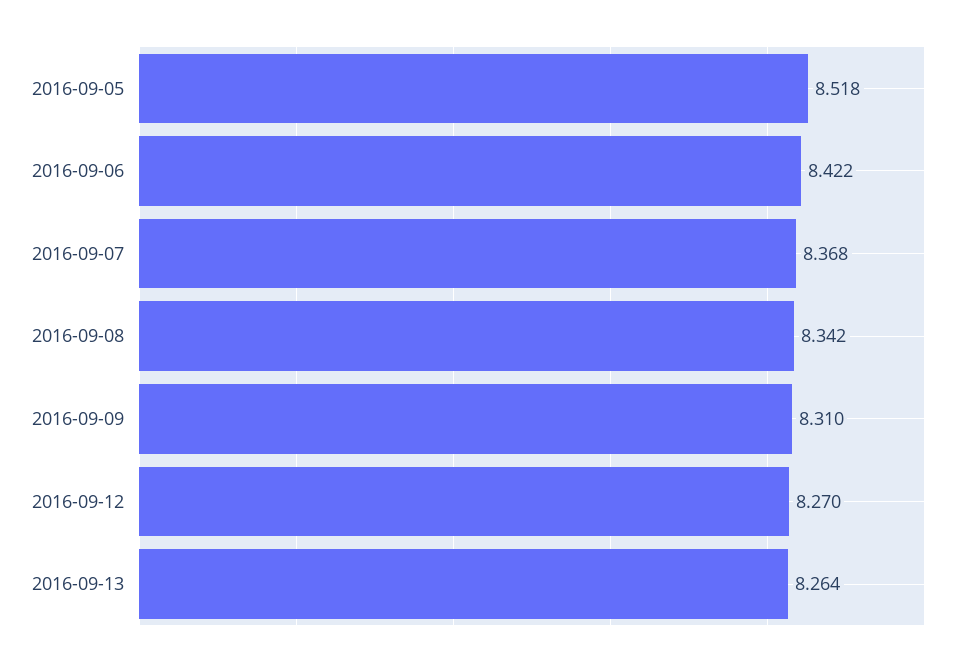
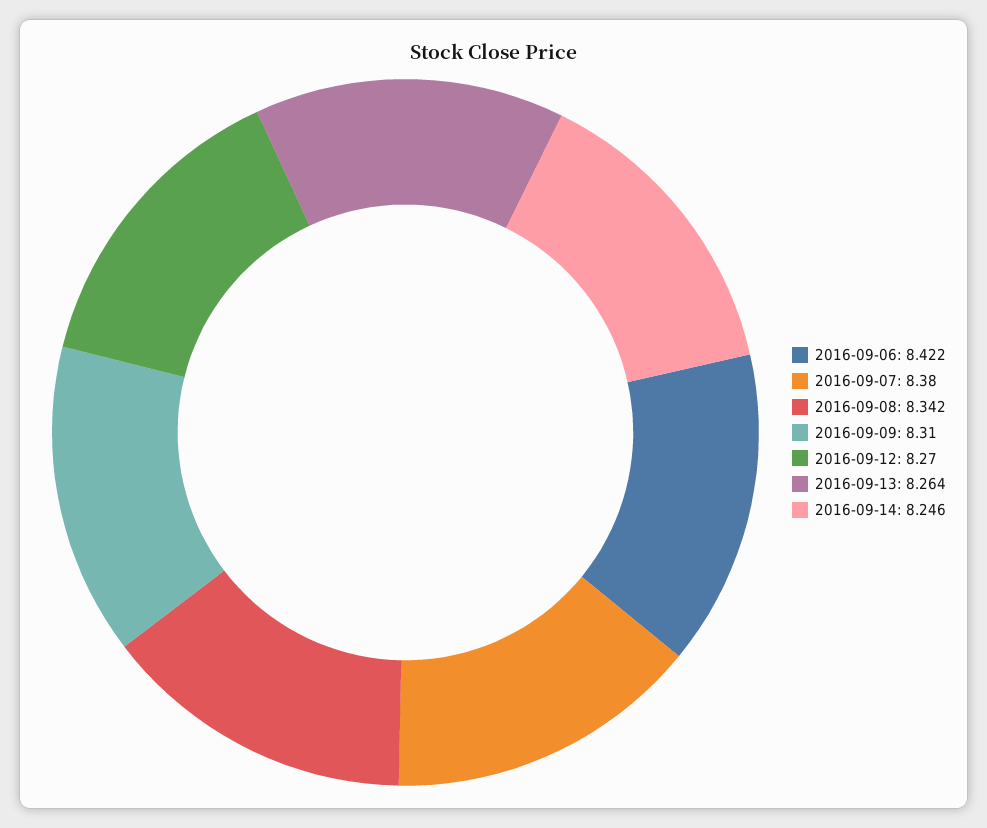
2016-09-05: 8.518 -> none
2016-09-07: 8.368 -> 8.38
2016-09-14: none -> 8.246

